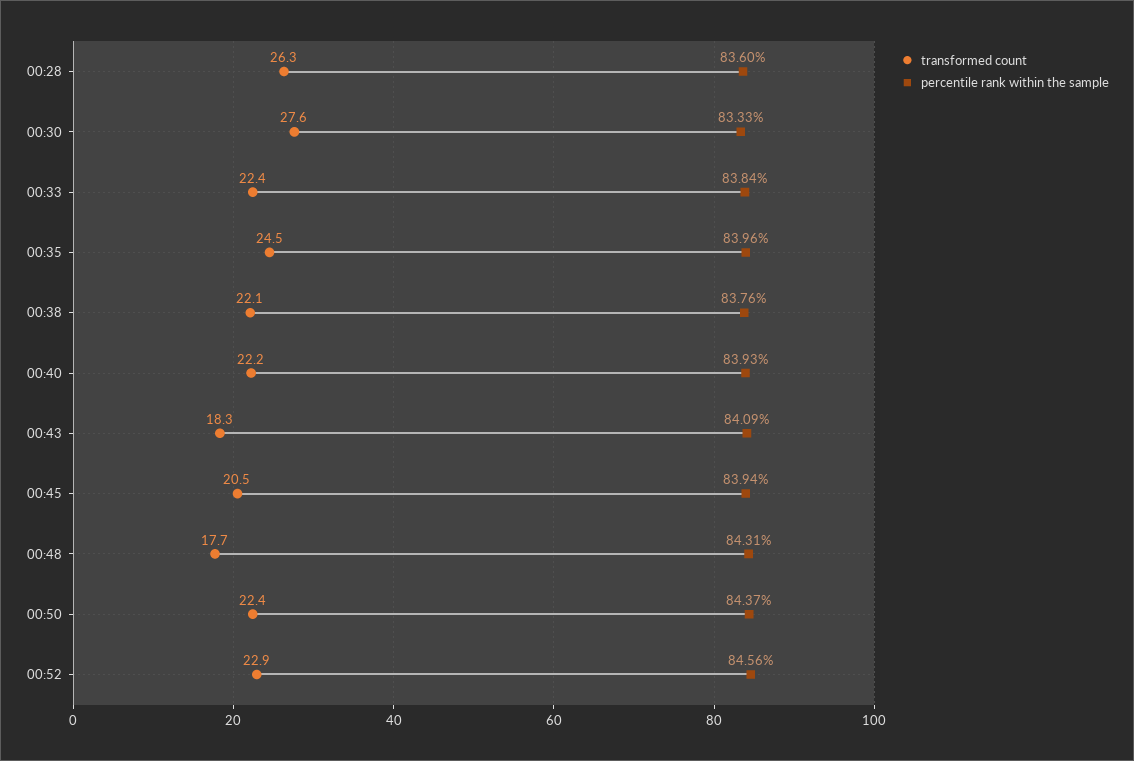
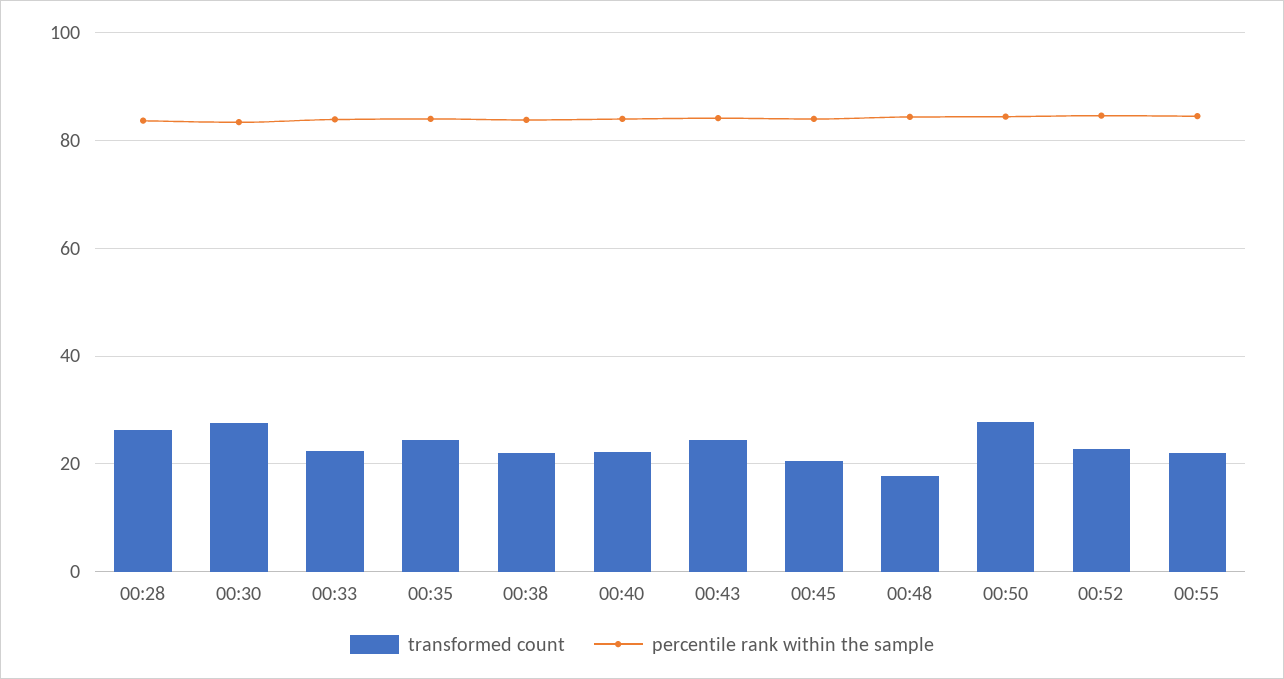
transformed count, 00:43: 18.3 -> 24
transformed count, 00:50: 22.4 -> 28
transformed count, 00:55: none -> 22
percentile rank within the sample, 00:55: none -> 84

